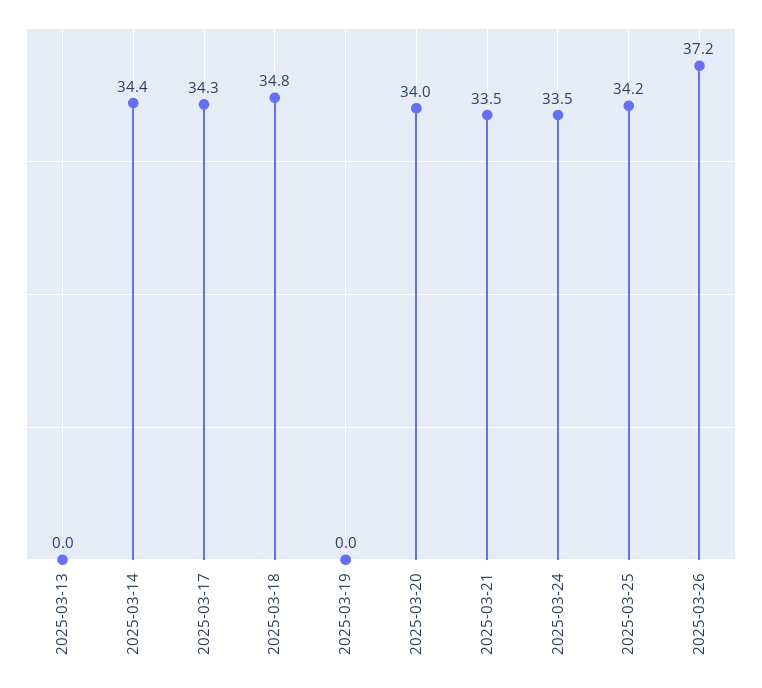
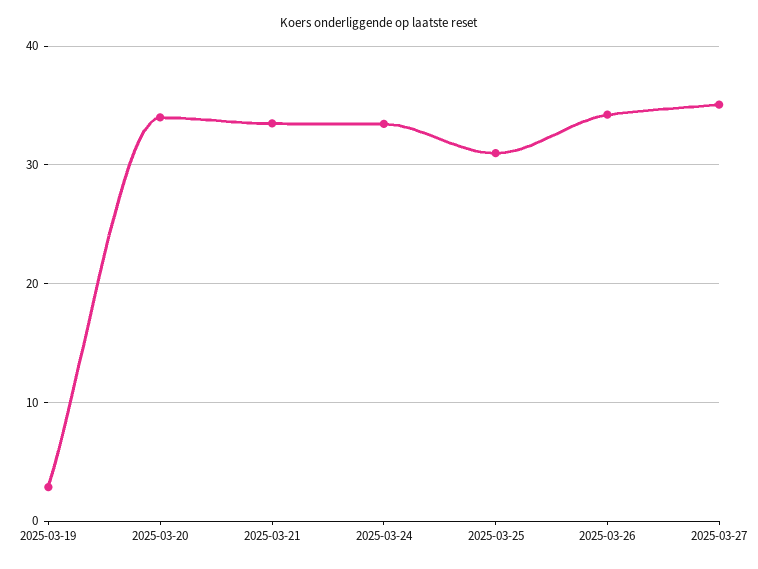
2025-03-13: 0 -> none
2025-03-14: 34.4 -> none
2025-03-17: 34.3 -> none
2025-03-18: 34.8 -> none
2025-03-19: 0 -> 3
2025-03-25: 34.2 -> 31
2025-03-26: 37.2 -> 34
2025-03-27: none -> 35

